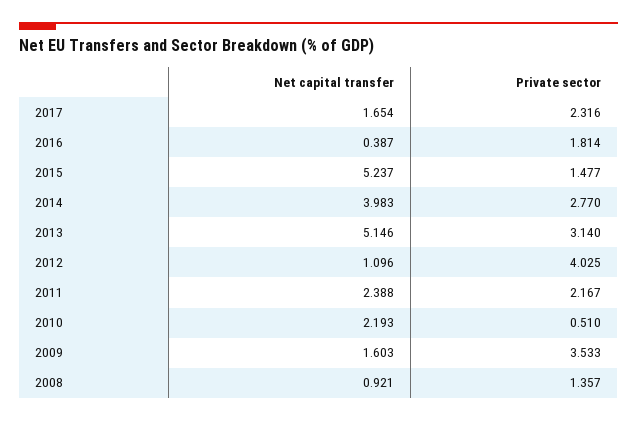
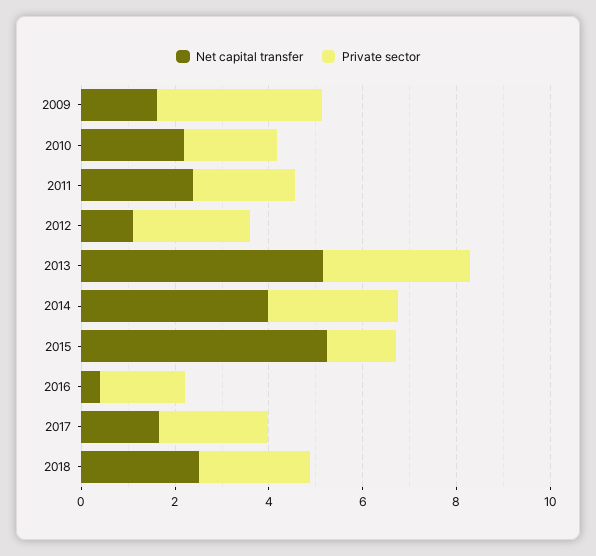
Private sector, 2012: 4.025 -> 2.5
Private sector, 2010: 0.51 -> 2
Net capital transfer, 2008: 0.921 -> none
Private sector, 2008: 1.357 -> none
Net capital transfer, 2018: none -> 2.5
Private sector, 2018: none -> 2.5

